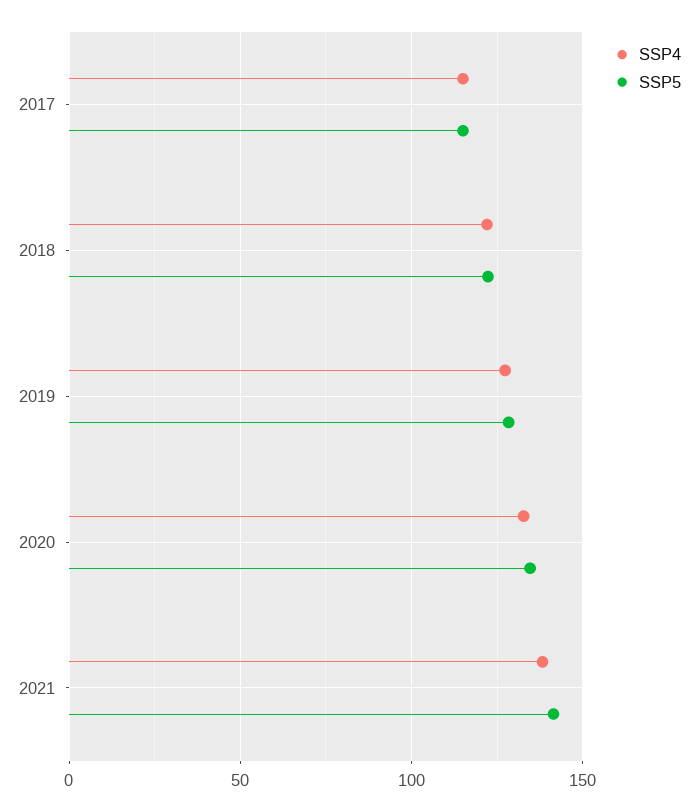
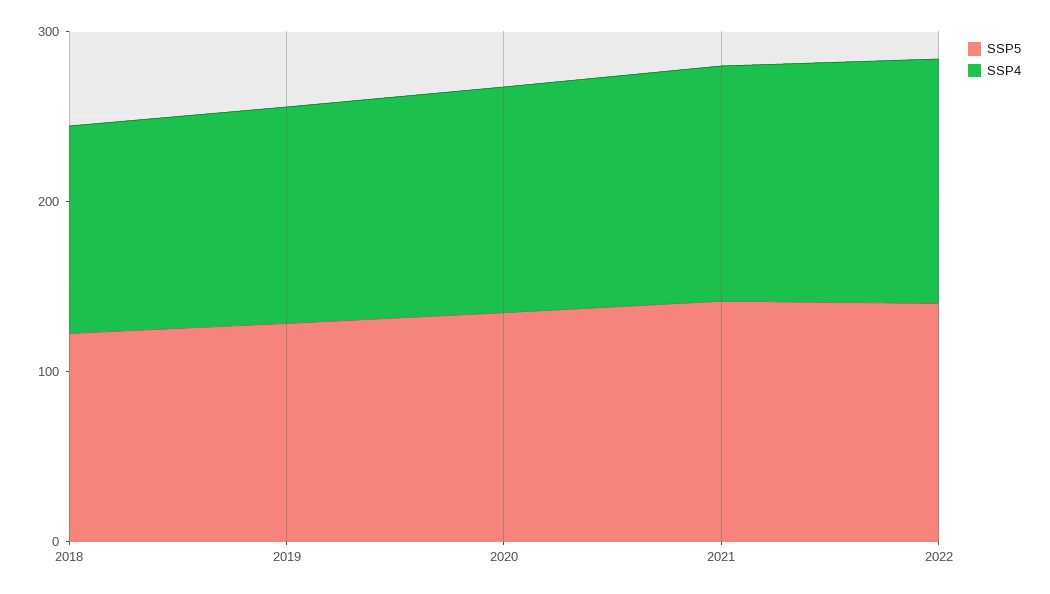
SSP4, 2017: 115 -> none
SSP5, 2017: 115 -> none
SSP5, 2022: none -> 140
SSP4, 2022: none -> 140

